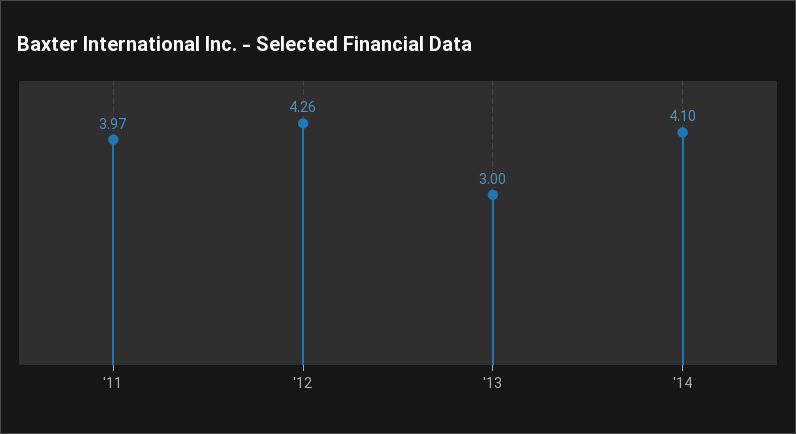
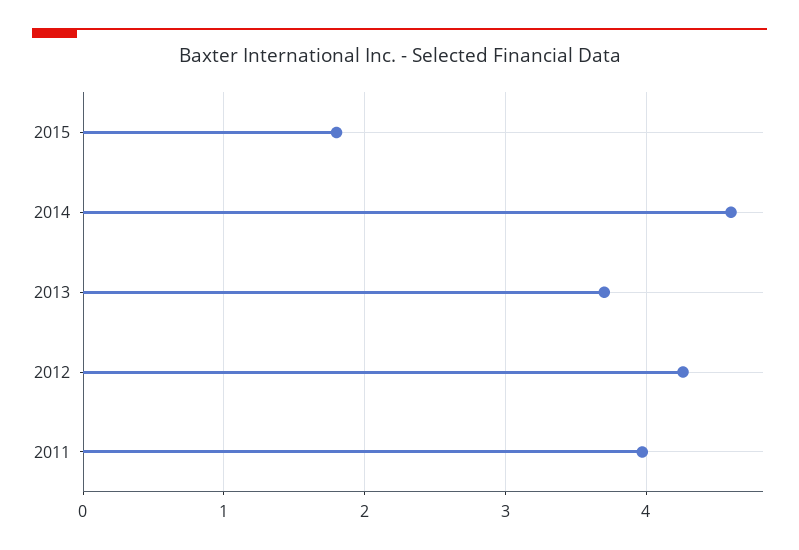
'13: 3 -> 3.7
'14: 4.1 -> 4.6
2015: none -> 1.8

